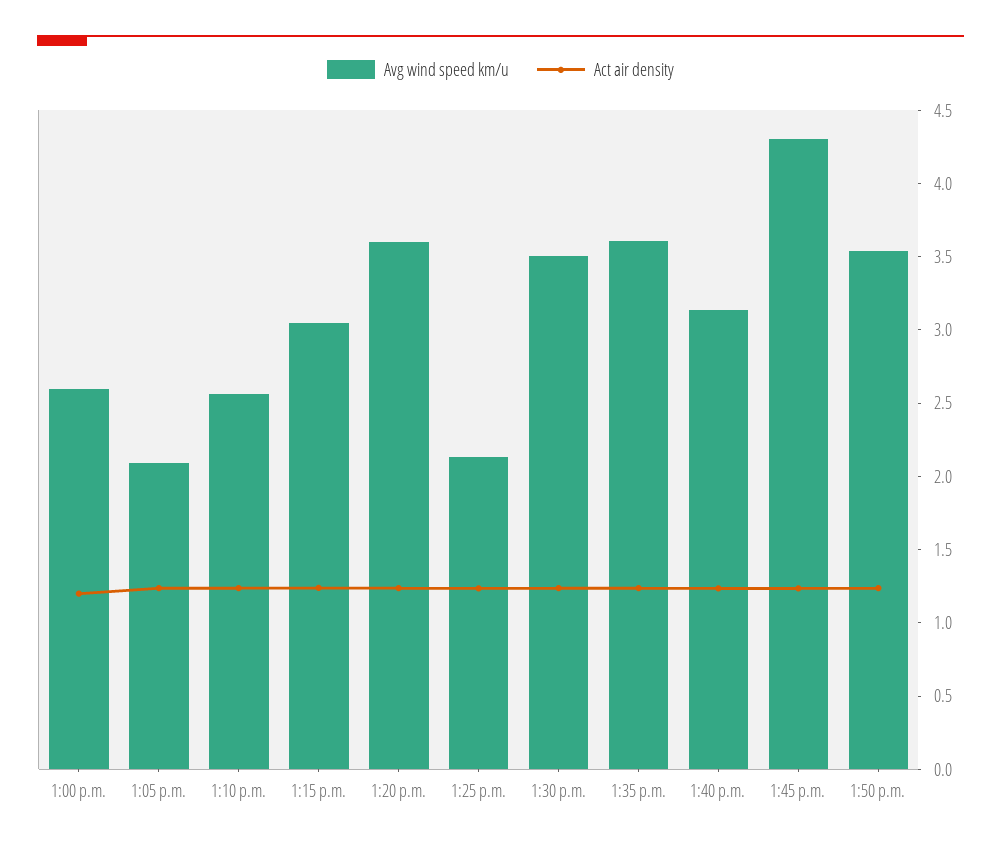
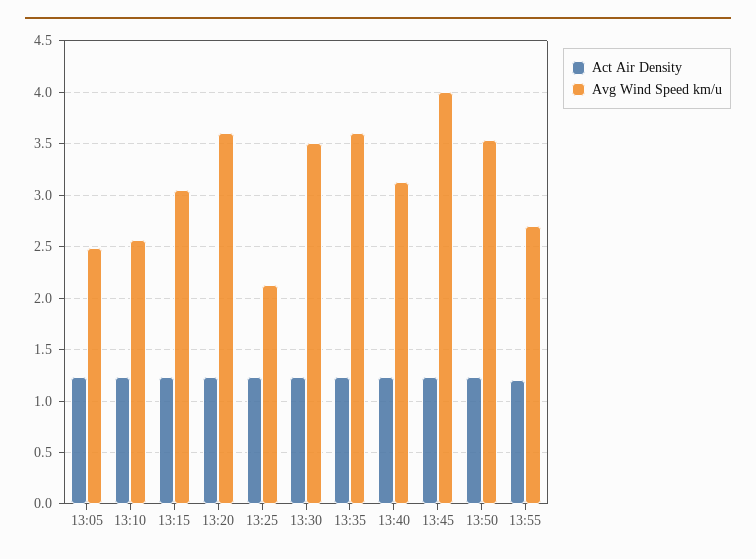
Avg wind speed km/u, 1:00 p.m.: 2.6 -> none
Act air density, 1:00 p.m.: 1.2 -> none
Avg wind speed km/u, 1:05 p.m.: 2.1 -> 2.5
Avg wind speed km/u, 1:45 p.m.: 4.3 -> 4
Act air density, 13:55: none -> 1.2
Avg wind speed km/u, 13:55: none -> 2.7

